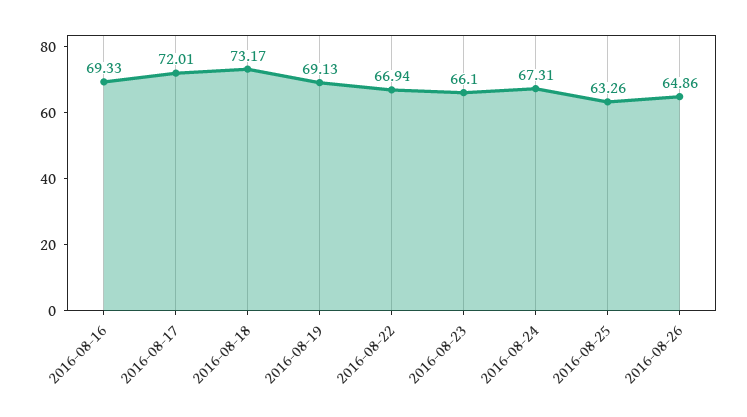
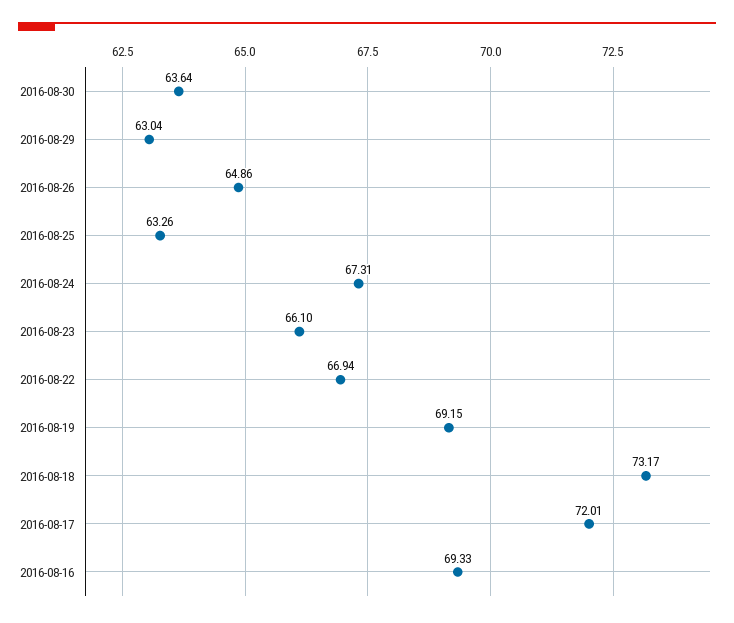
2016-08-19: 69.13 -> 69.15
2016-08-30: none -> 63.64
2016-08-29: none -> 63.04

